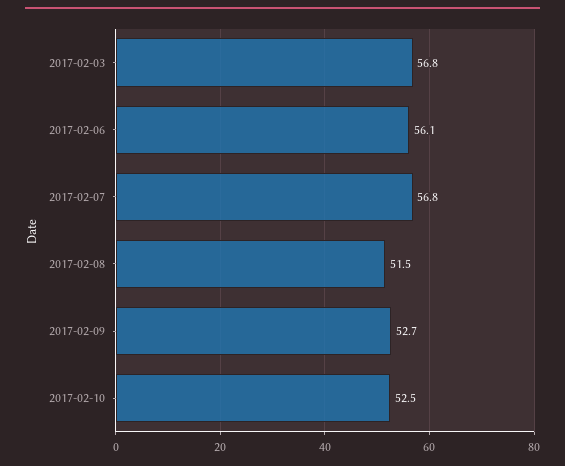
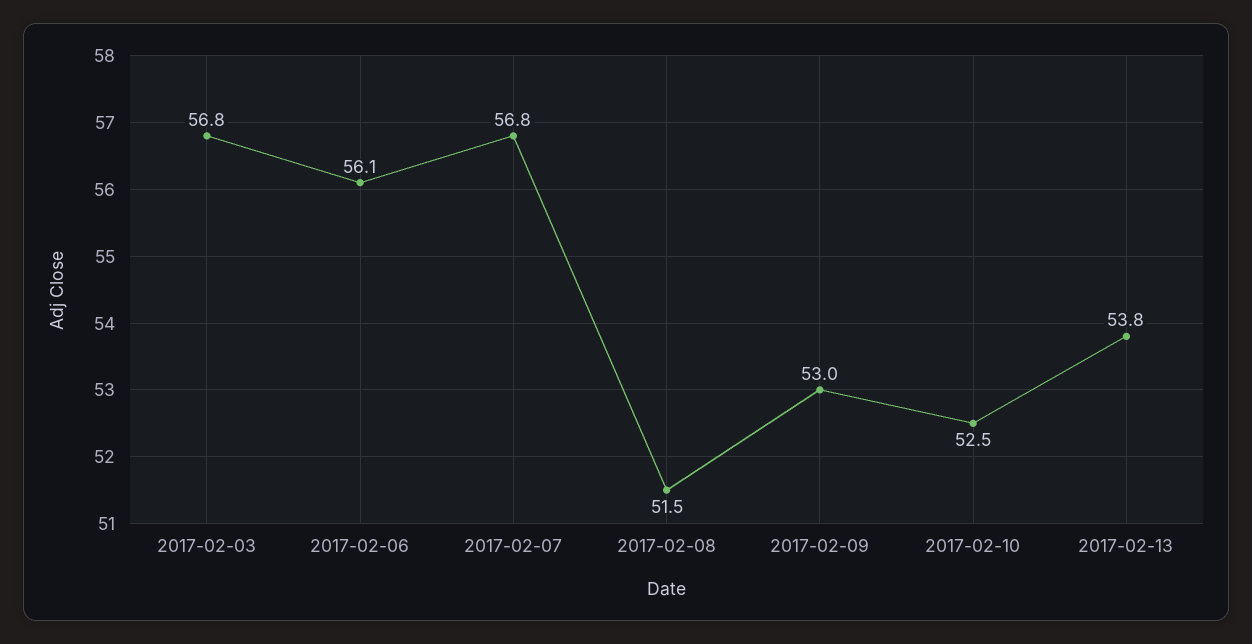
2017-02-09: 52.7 -> 53
2017-02-13: none -> 53.8

